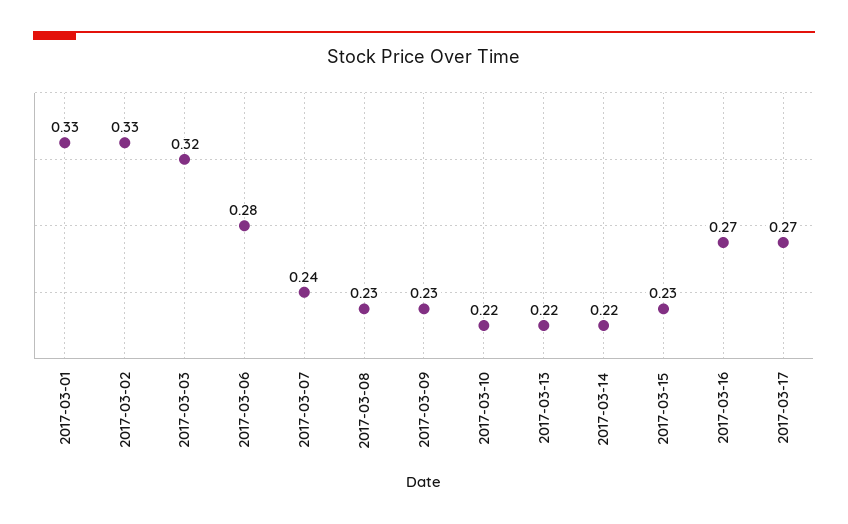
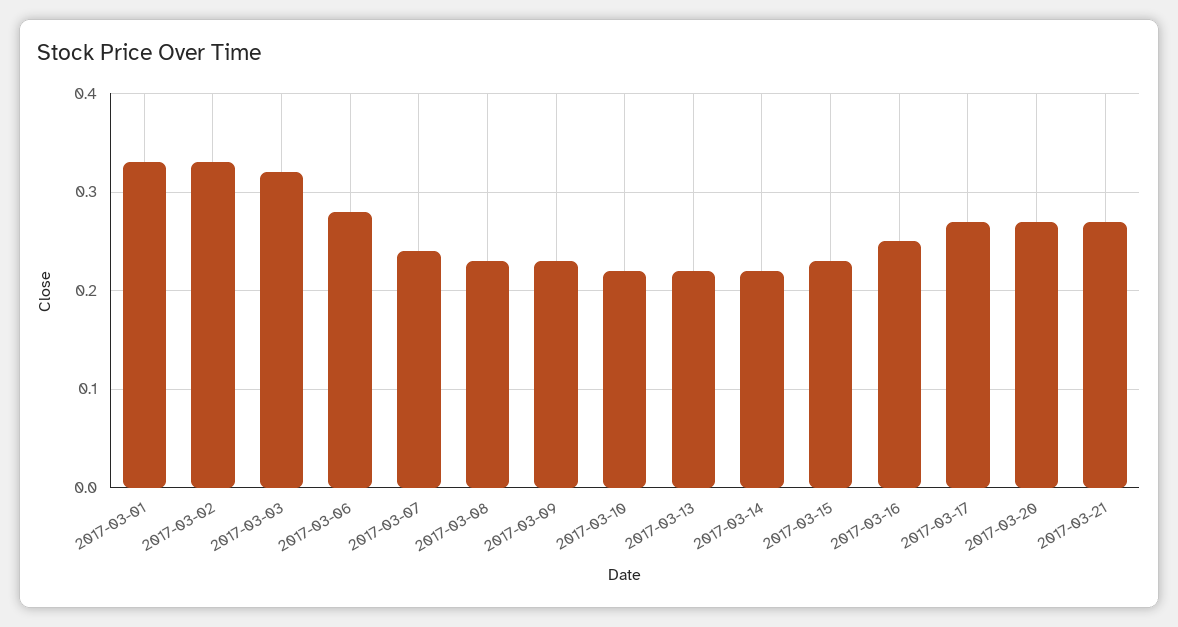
2017-03-16: 0.27 -> 0.25
2017-03-20: none -> 0.27
2017-03-21: none -> 0.27

